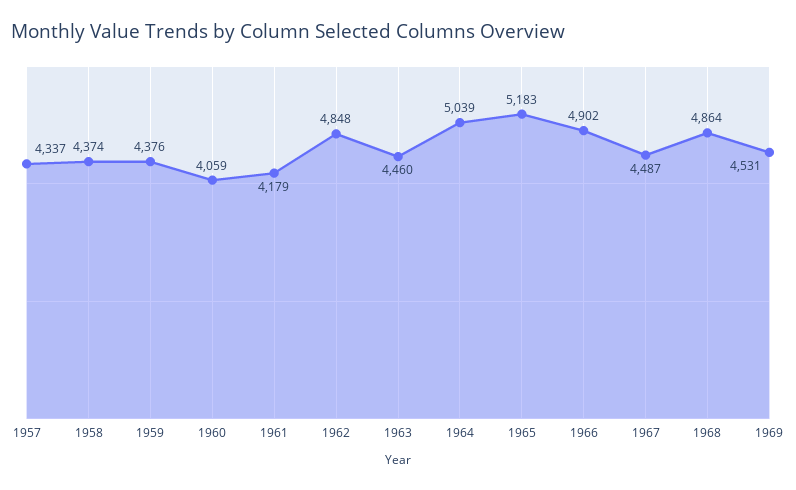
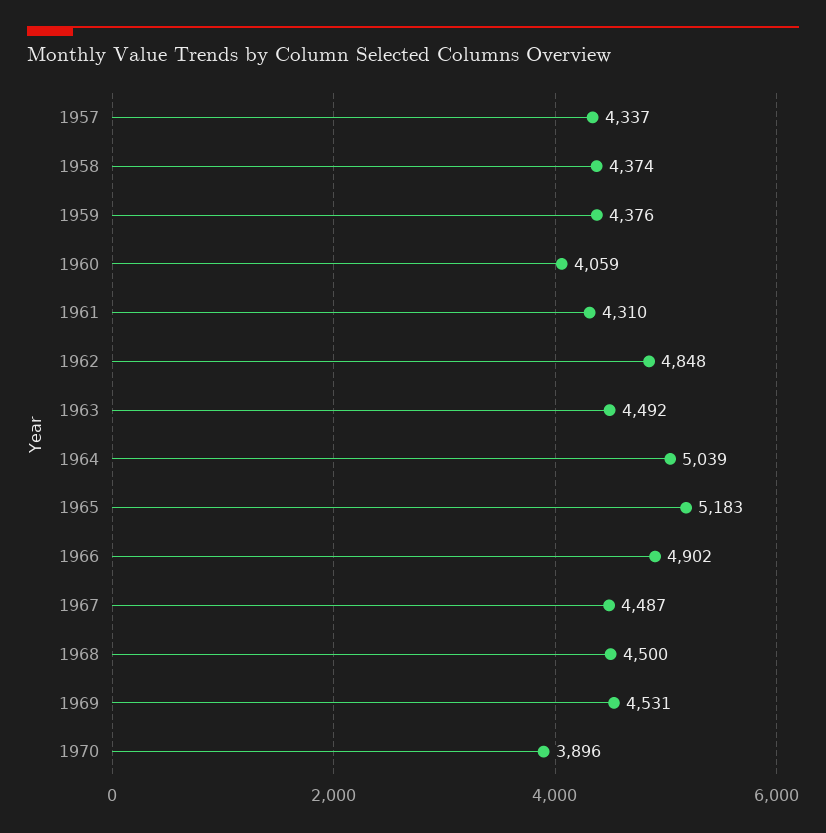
1961: 4179 -> 4310
1963: 4460 -> 4492
1968: 4864 -> 4500
1970: none -> 3896

